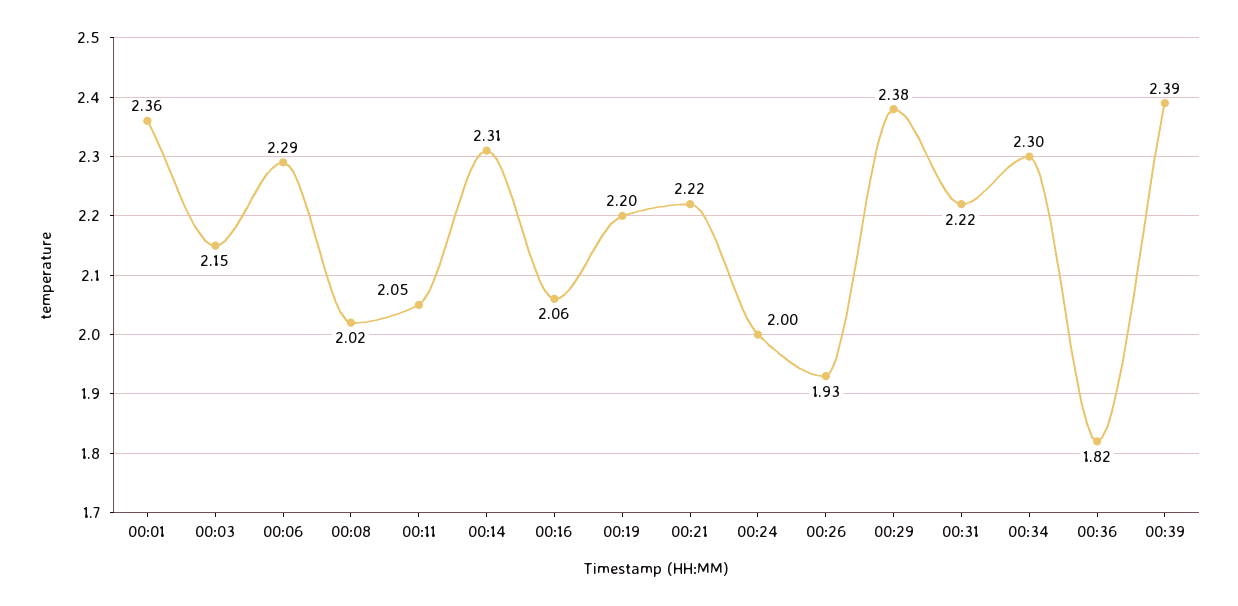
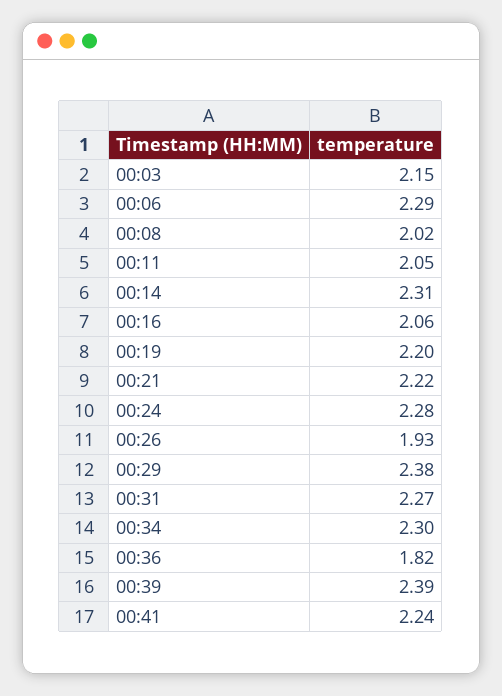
00:01: 2.36 -> none
00:24: 2 -> 2.28
00:31: 2.22 -> 2.27
00:41: none -> 2.24

